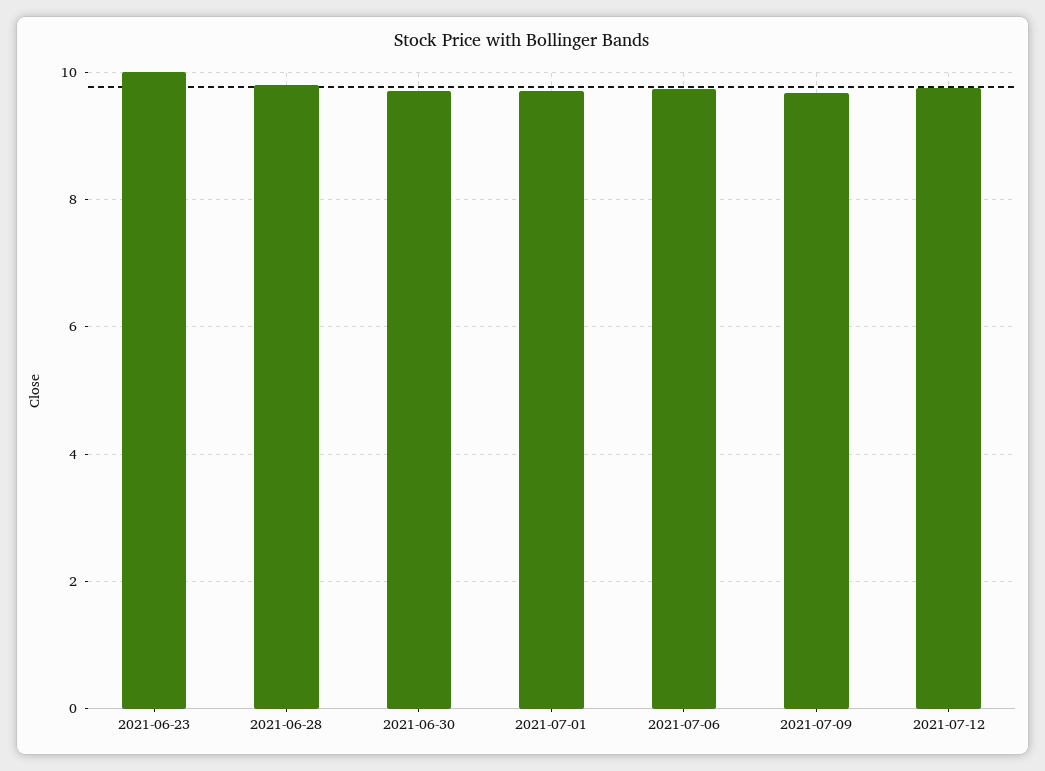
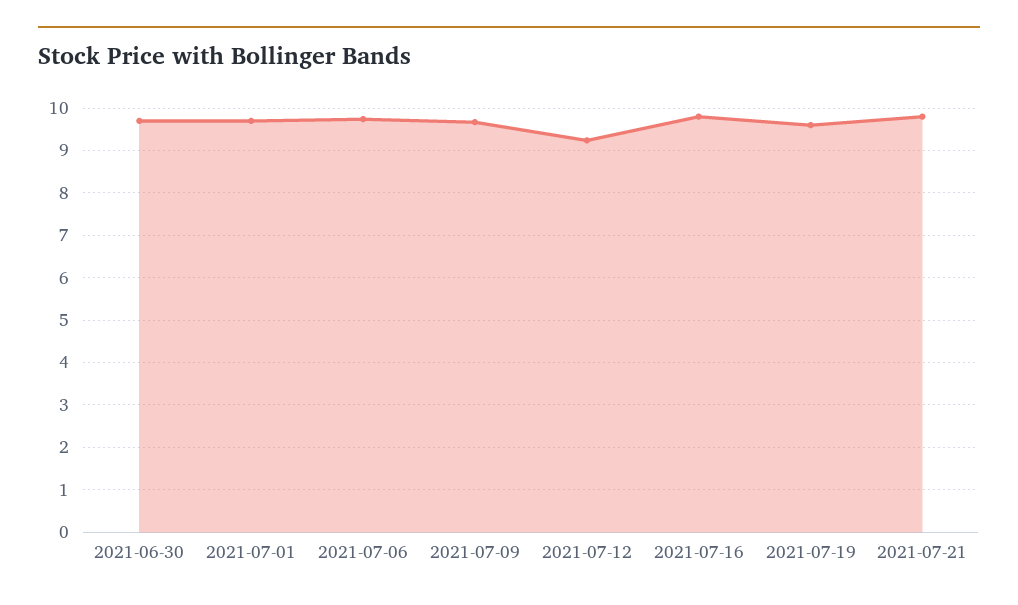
2021-06-23: 10 -> none
2021-06-28: 9.8 -> none
2021-07-12: 9.8 -> 9.2
2021-07-16: none -> 9.8
2021-07-19: none -> 9.6
2021-07-21: none -> 9.8

